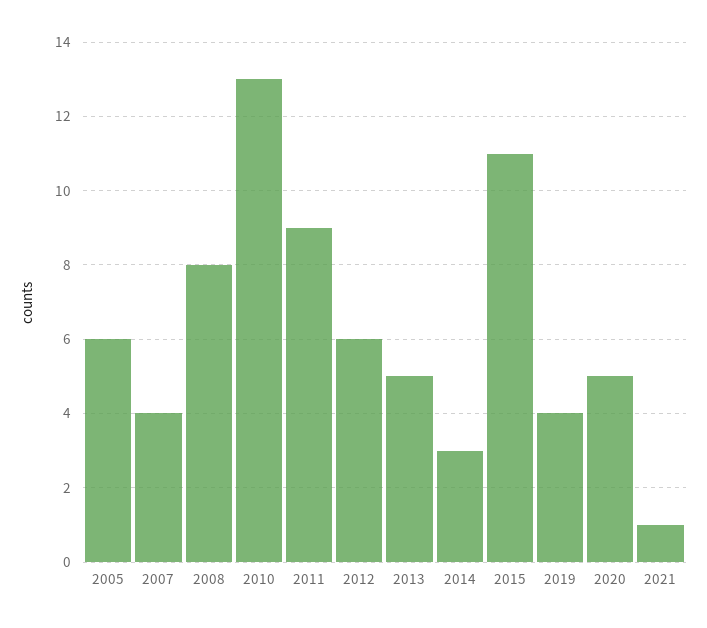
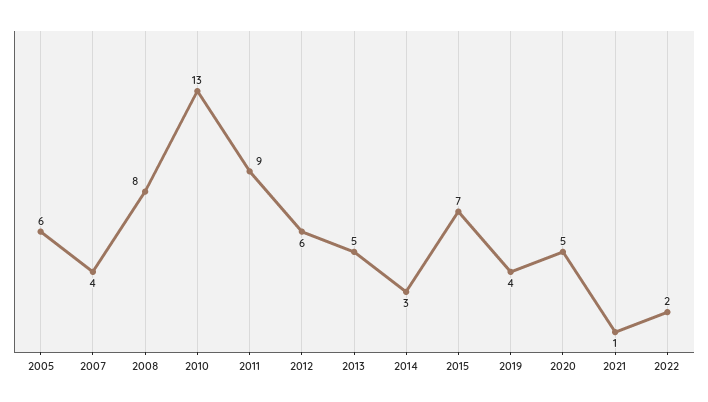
2015: 11 -> 7
2022: none -> 2

